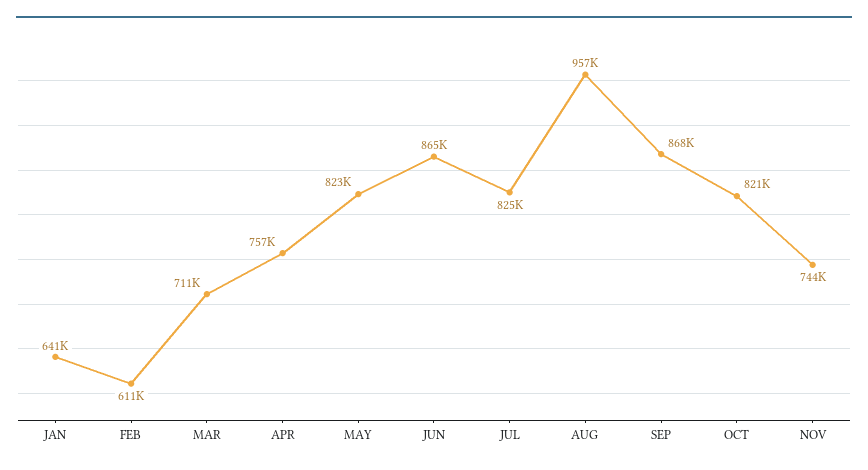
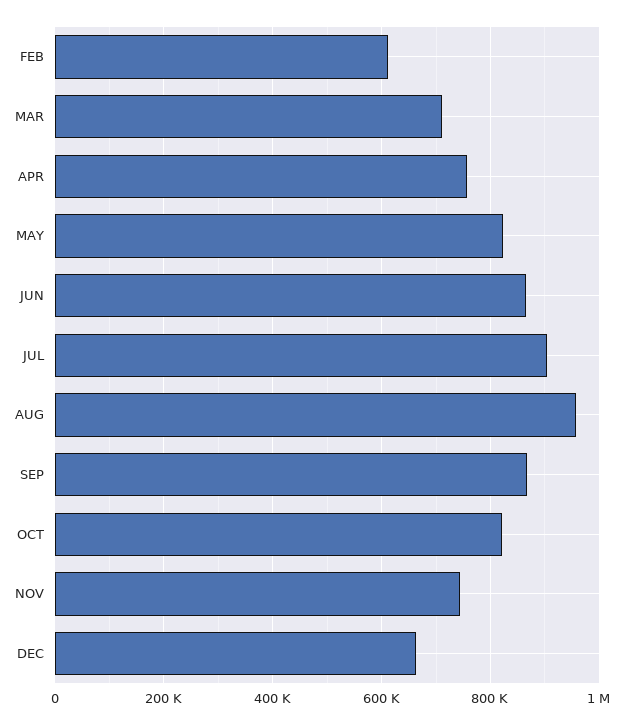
JAN: 641000 -> none
JUL: 825000 -> 900000
DEC: none -> 660000

